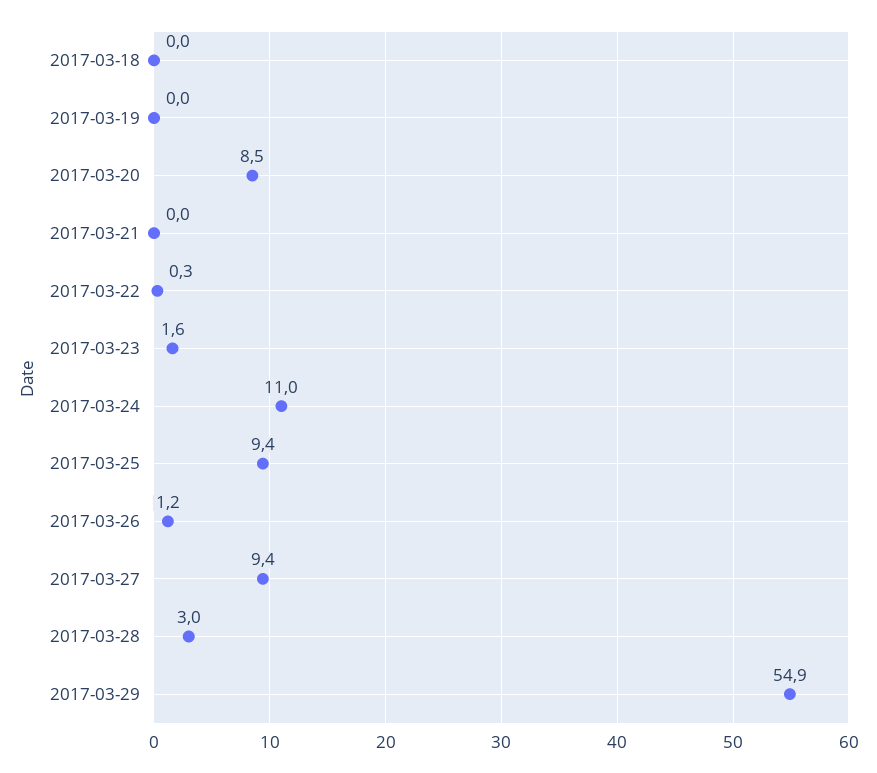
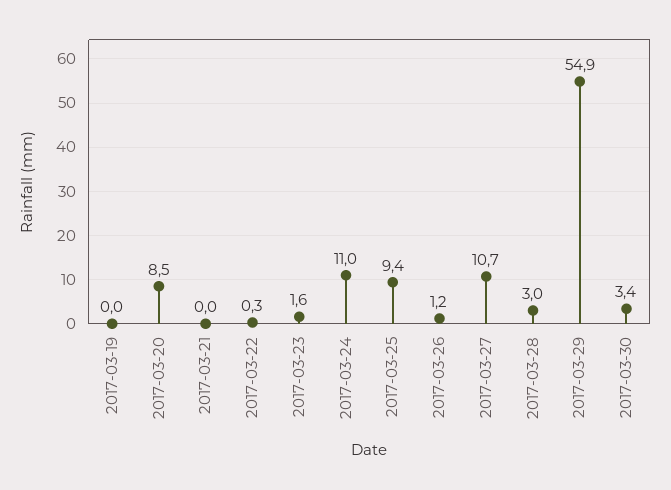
2017-03-18: 0 -> none
2017-03-27: 9.4 -> 10.7
2017-03-30: none -> 3.4

